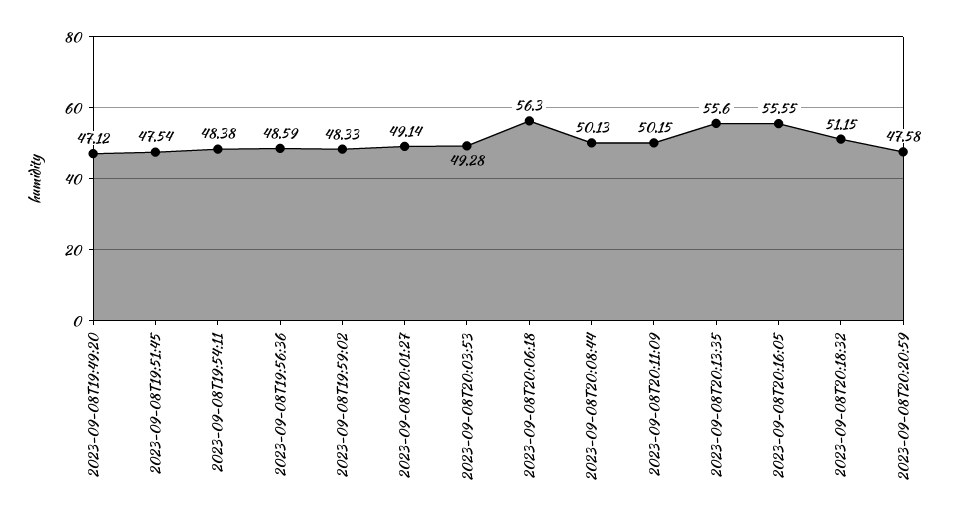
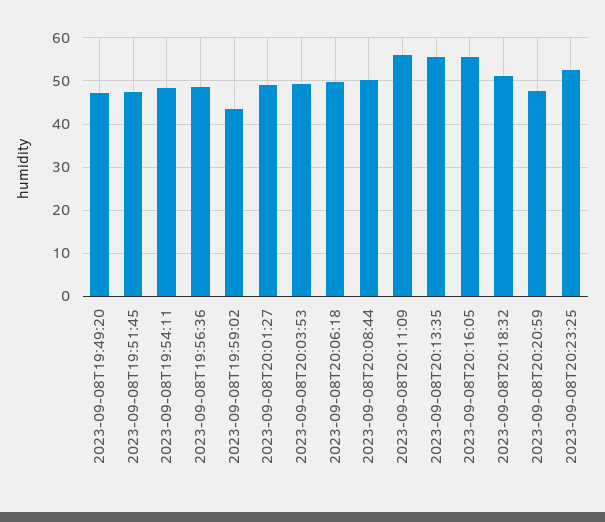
2023-09-08T19:59:02: 48.33 -> 44
2023-09-08T20:06:18: 56.3 -> 50
2023-09-08T20:11:09: 50.15 -> 56
2023-09-08T20:23:25: none -> 52

